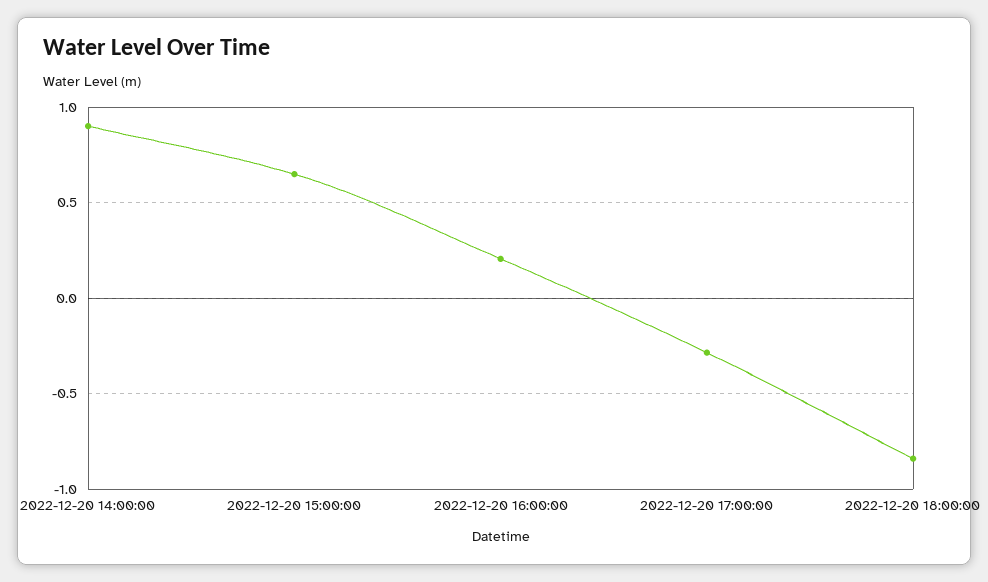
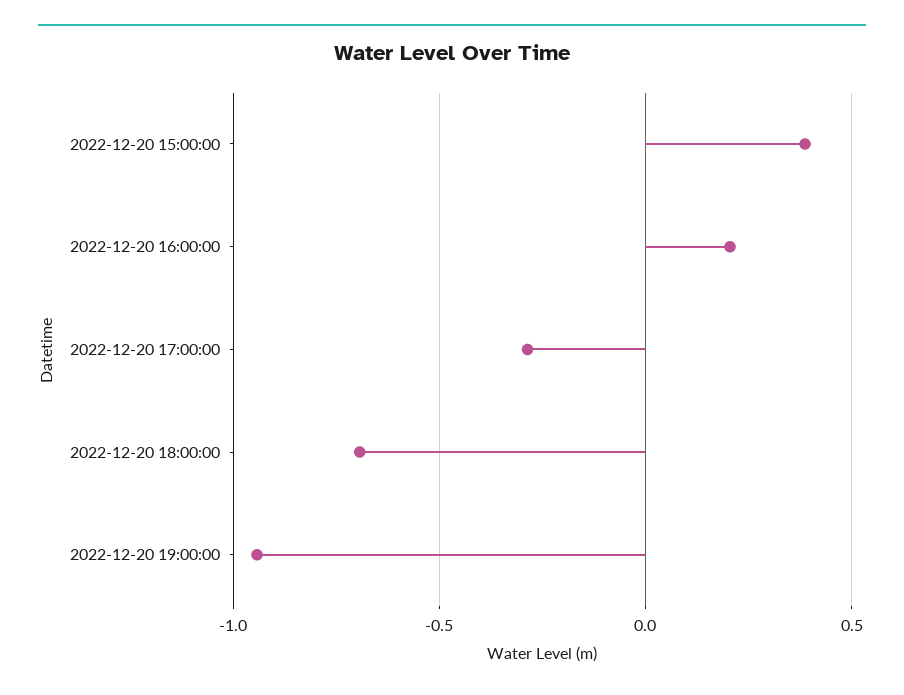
2022-12-20 14:00:00: 0.9 -> none
2022-12-20 15:00:00: 0.65 -> 0.4
2022-12-20 18:00:00: -0.85 -> -0.7
2022-12-20 19:00:00: none -> -0.95

